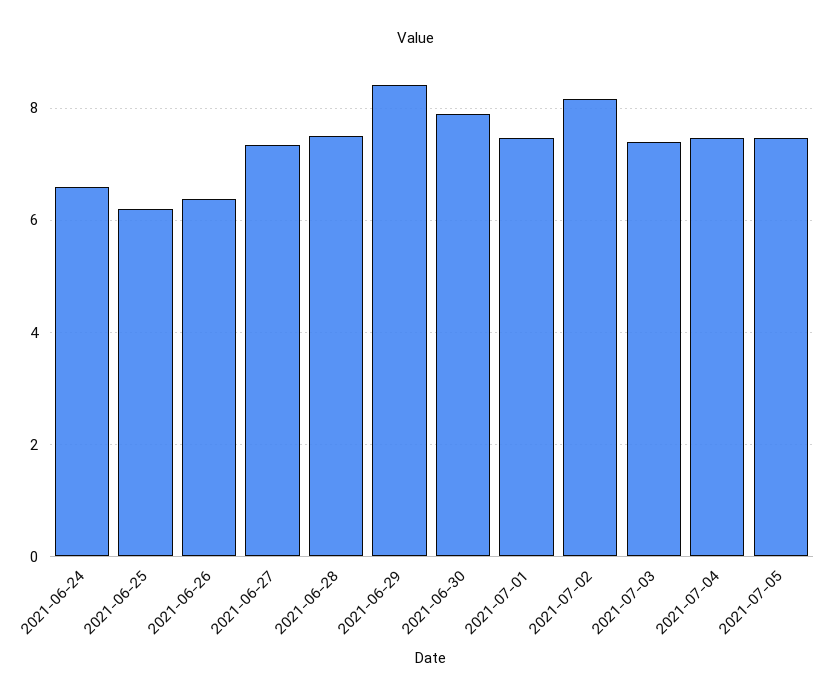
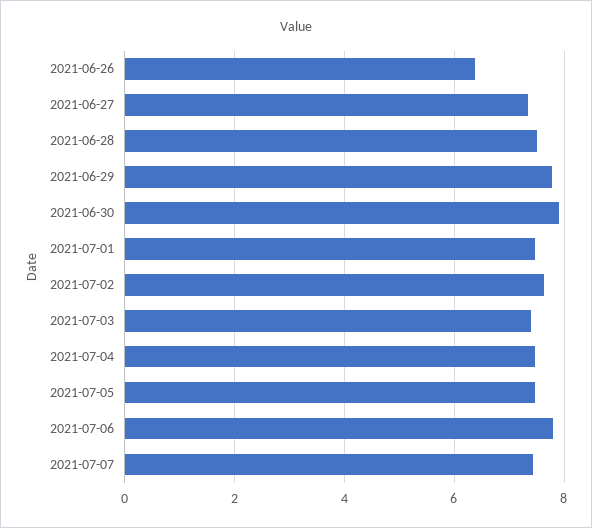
2021-06-24: 6.6 -> none
2021-06-25: 6.2 -> none
2021-06-29: 8.4 -> 7.8
2021-07-02: 8.2 -> 7.6
2021-07-06: none -> 7.8
2021-07-07: none -> 7.4

